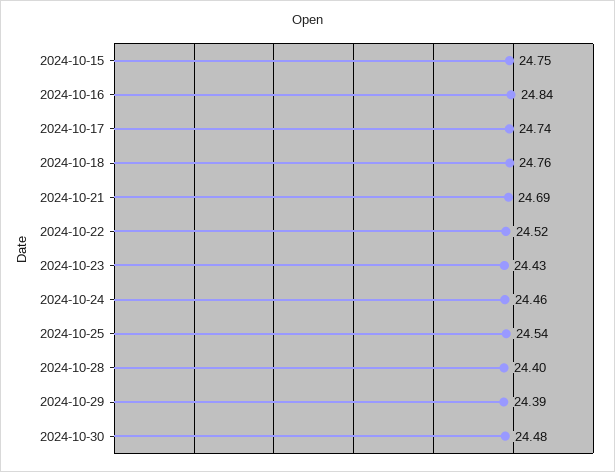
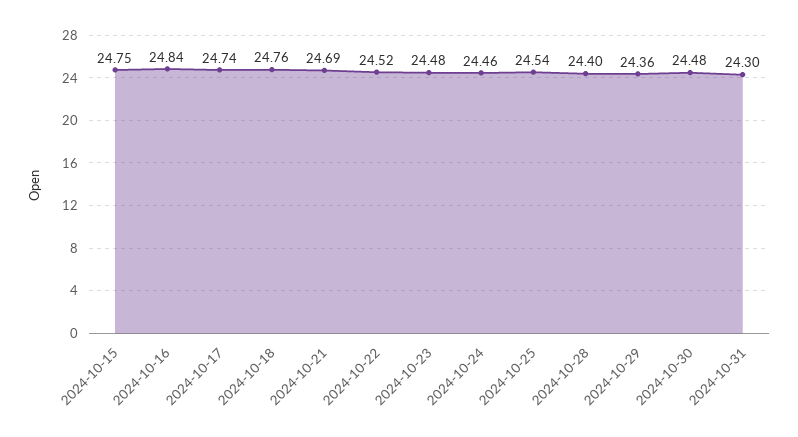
2024-10-23: 24.43 -> 24.48
2024-10-29: 24.39 -> 24.36
2024-10-31: none -> 24.3

